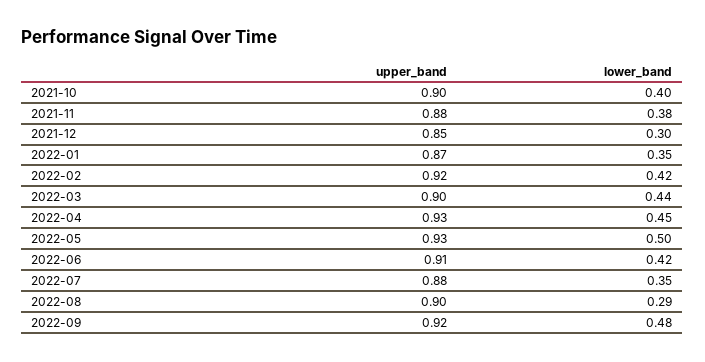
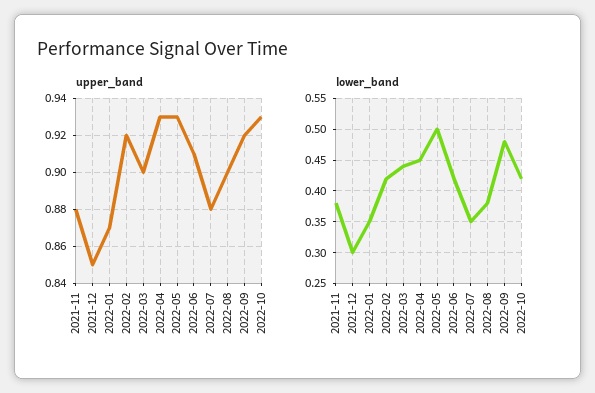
upper_band, 2021-10: 0.9 -> none
lower_band, 2021-10: 0.4 -> none
lower_band, 2022-08: 0.29 -> 0.38
upper_band, 2022-10: none -> 0.93
lower_band, 2022-10: none -> 0.42

